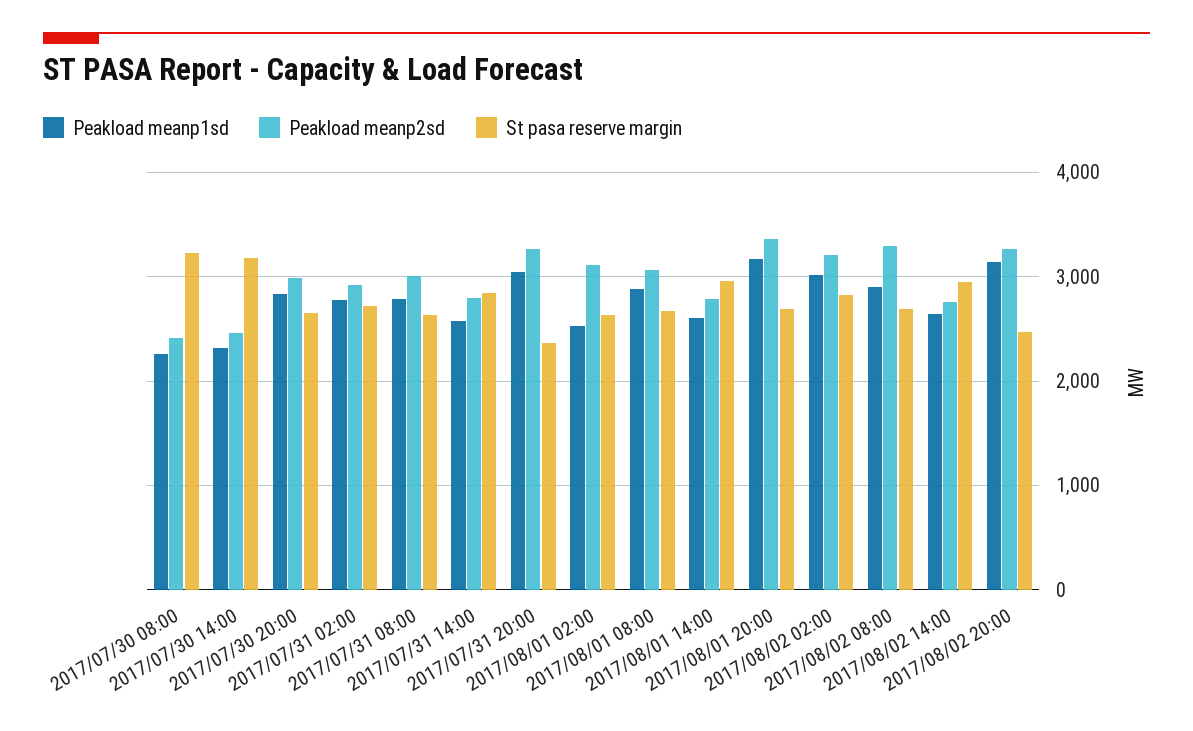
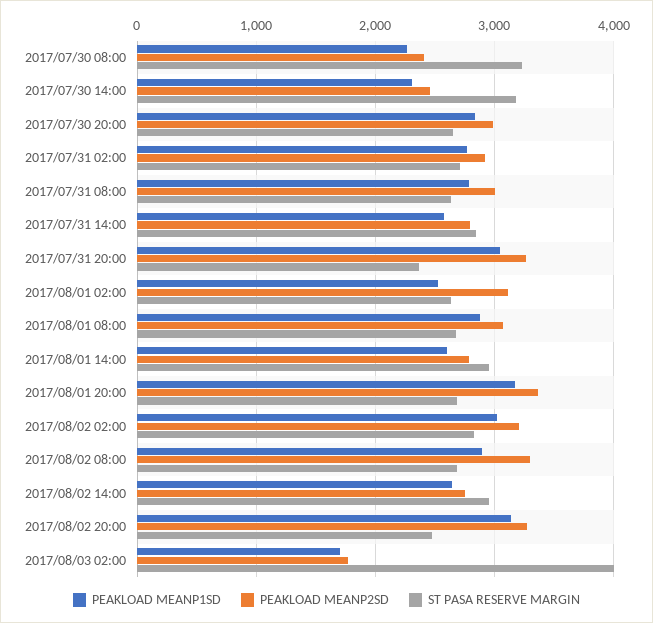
Peakload meanp1sd, 2017/08/03 02:00: none -> 1700
Peakload meanp2sd, 2017/08/03 02:00: none -> 1800
St pasa reserve margin, 2017/08/03 02:00: none -> 4000

